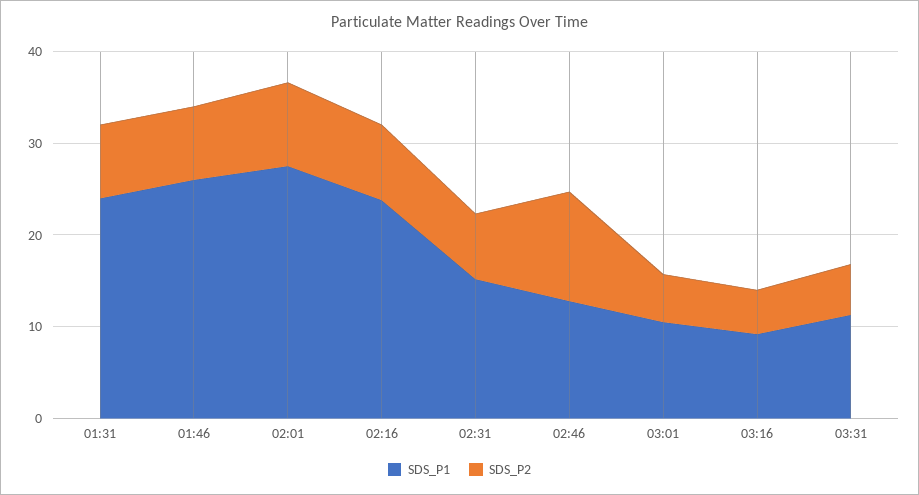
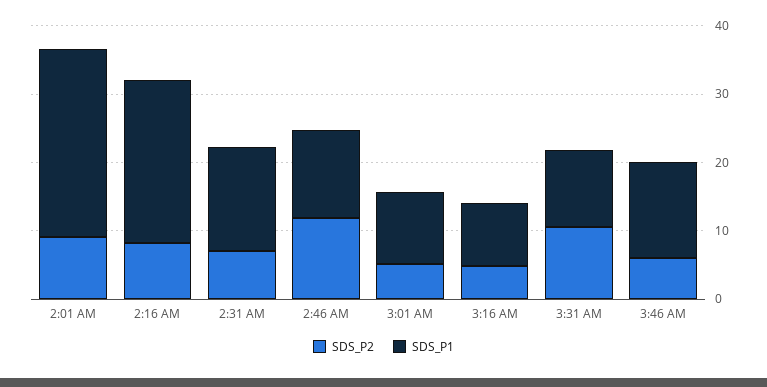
SDS_P1, 01:31: 24 -> none
SDS_P2, 01:31: 8 -> none
SDS_P1, 01:46: 26 -> none
SDS_P2, 01:46: 8 -> none
SDS_P2, 03:31: 6 -> 10
SDS_P2, 3:46 AM: none -> 6
SDS_P1, 3:46 AM: none -> 14

